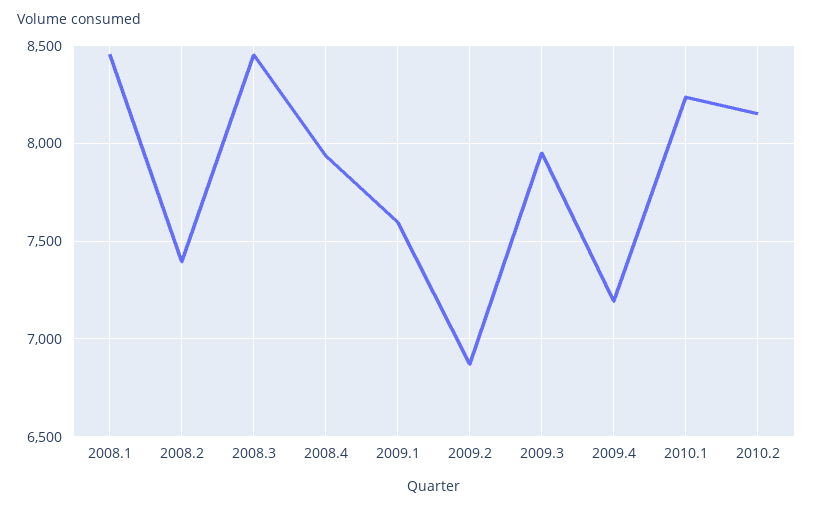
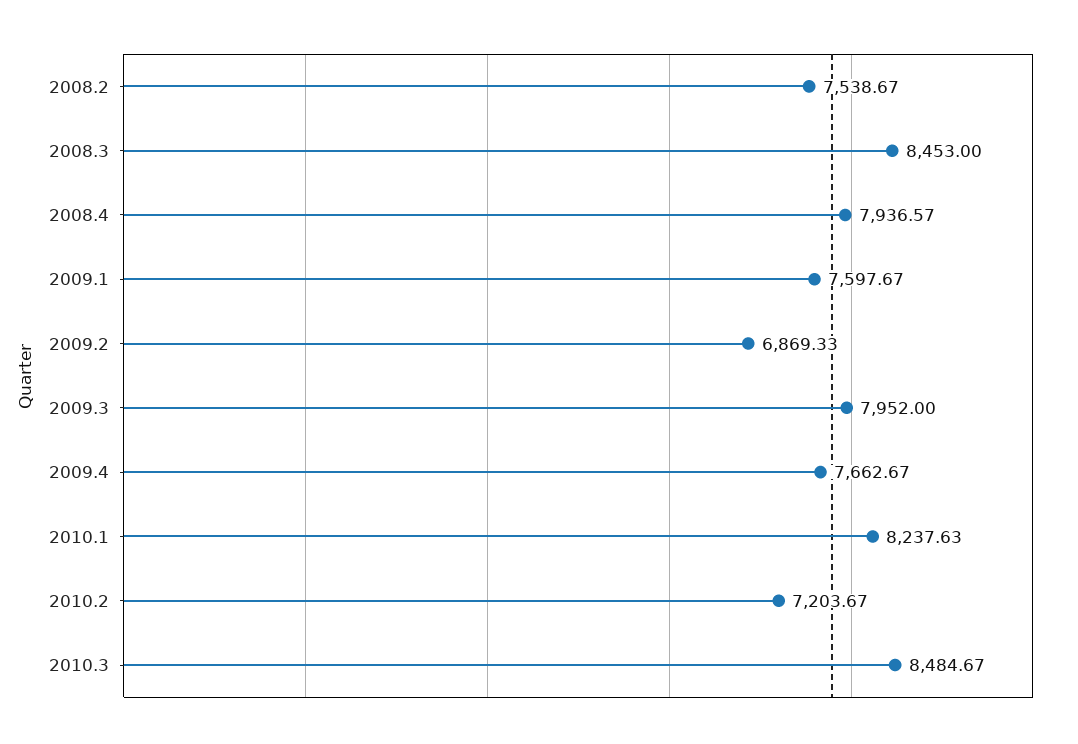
2008.1: 8450 -> none
2008.2: 7400 -> 7538.67
2009.4: 7200 -> 7662.67
2010.2: 8150 -> 7203.67
2010.3: none -> 8484.67

